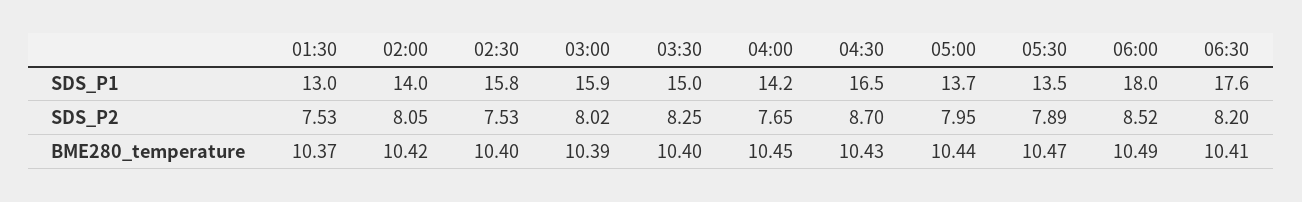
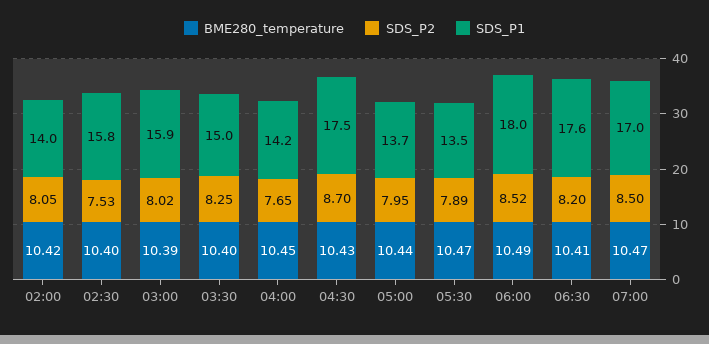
SDS_P1, 01:30: 13 -> none
SDS_P1, 04:30: 16.5 -> 17.5
SDS_P2, 01:30: 7.53 -> none
BME280_temperature, 01:30: 10.37 -> none
BME280_temperature, 07:00: none -> 10.47
SDS_P2, 07:00: none -> 8.5
SDS_P1, 07:00: none -> 17

